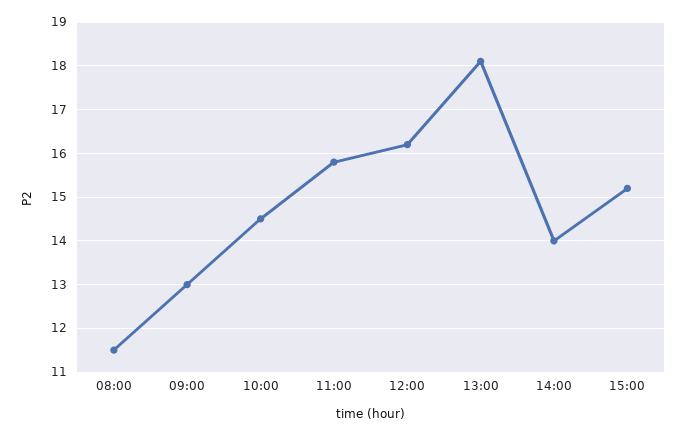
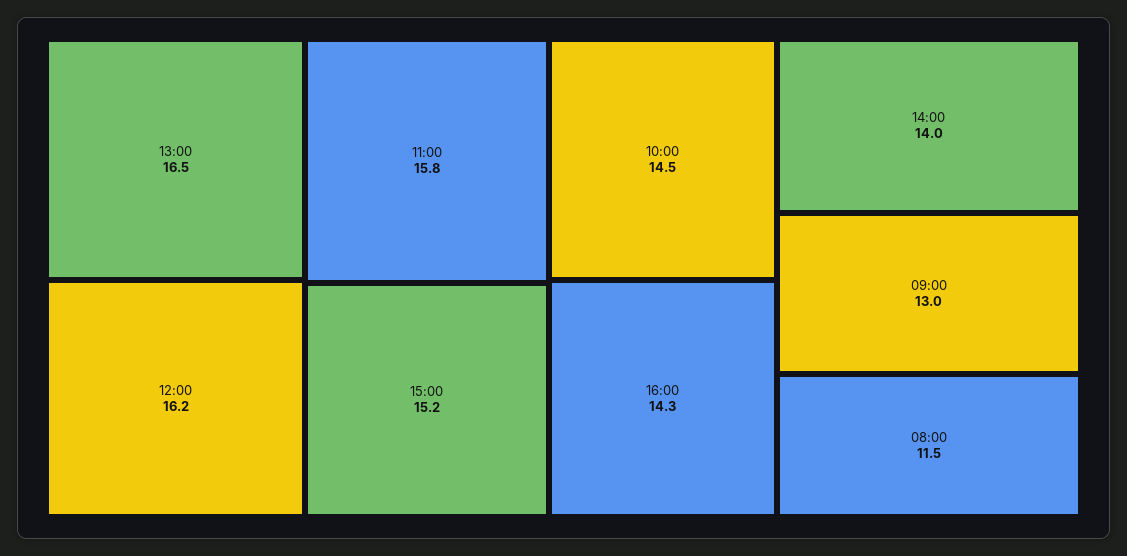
13:00: 18 -> 16.5
16:00: none -> 14.3

